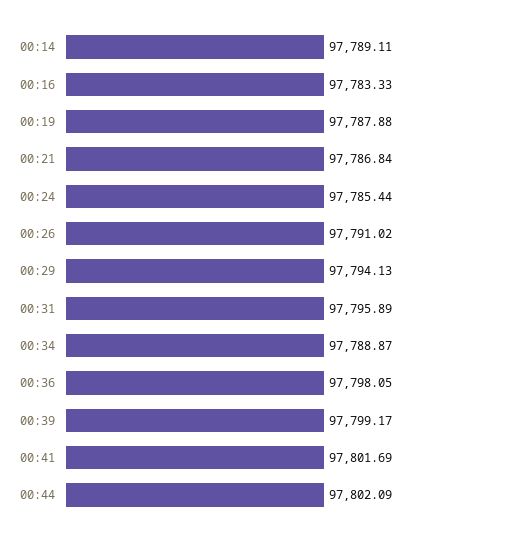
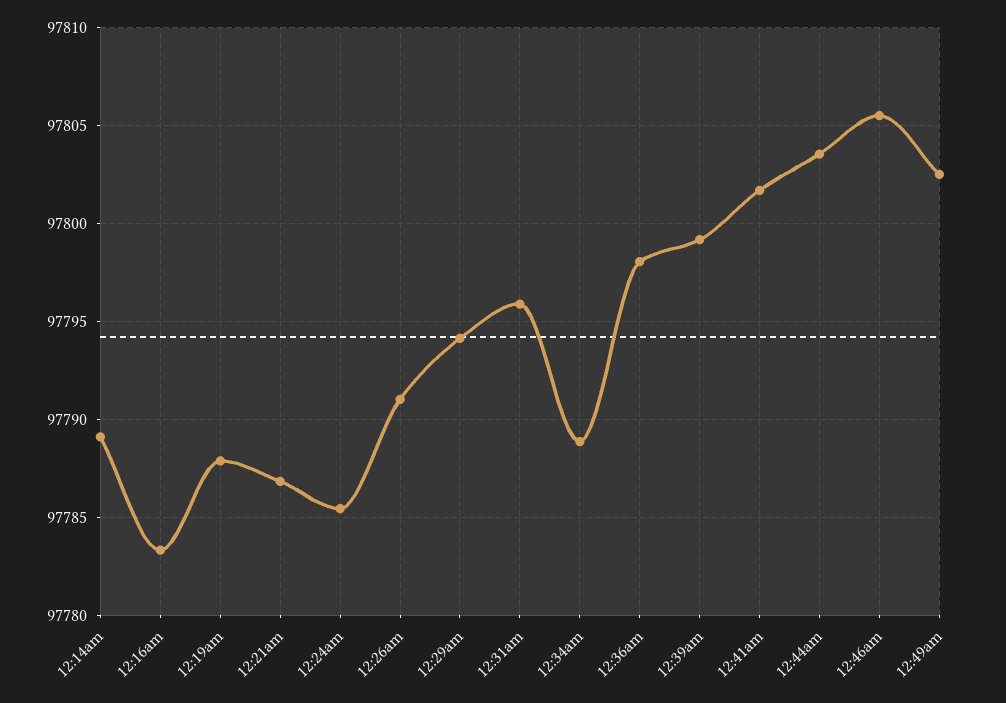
00:44: 97802.09 -> 97803.5
12:46am: none -> 97805.5
12:49am: none -> 97802.5

